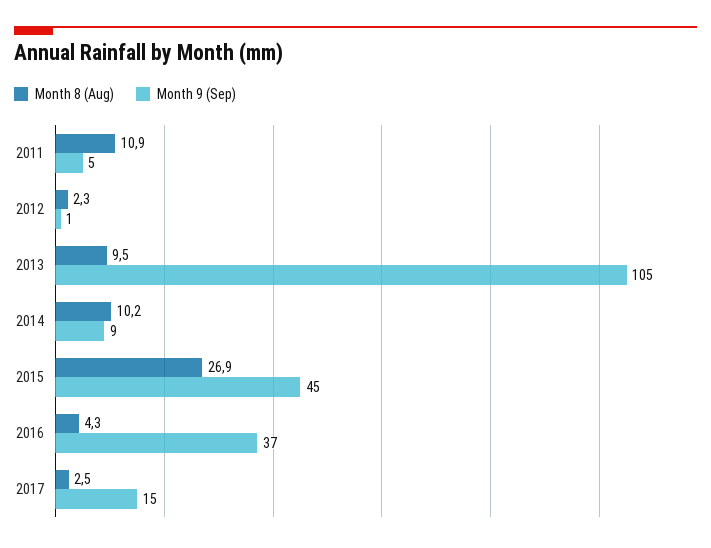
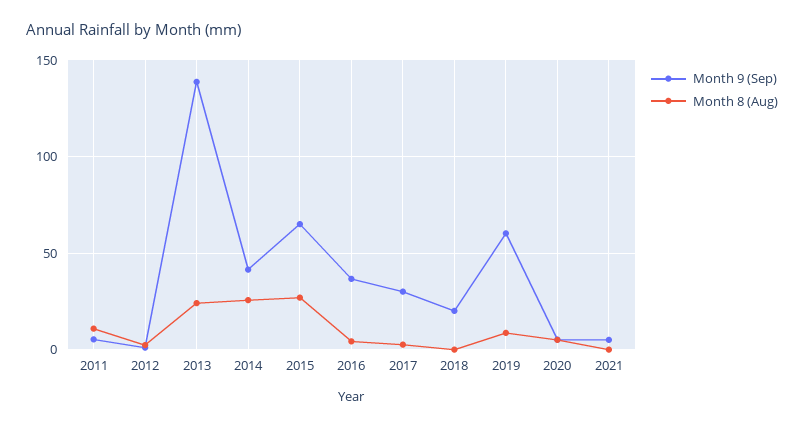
Month 8 (Aug), 2013: 9.5 -> 25
Month 9 (Sep), 2013: 105 -> 140
Month 8 (Aug), 2014: 10.2 -> 25
Month 9 (Sep), 2014: 9 -> 40
Month 9 (Sep), 2015: 45 -> 65
Month 9 (Sep), 2017: 15 -> 30
Month 9 (Sep), 2018: none -> 20
Month 8 (Aug), 2018: none -> 0
Month 9 (Sep), 2019: none -> 60
Month 8 (Aug), 2019: none -> 10
Month 9 (Sep), 2020: none -> 5
Month 8 (Aug), 2020: none -> 5
Month 9 (Sep), 2021: none -> 5
Month 8 (Aug), 2021: none -> 0

